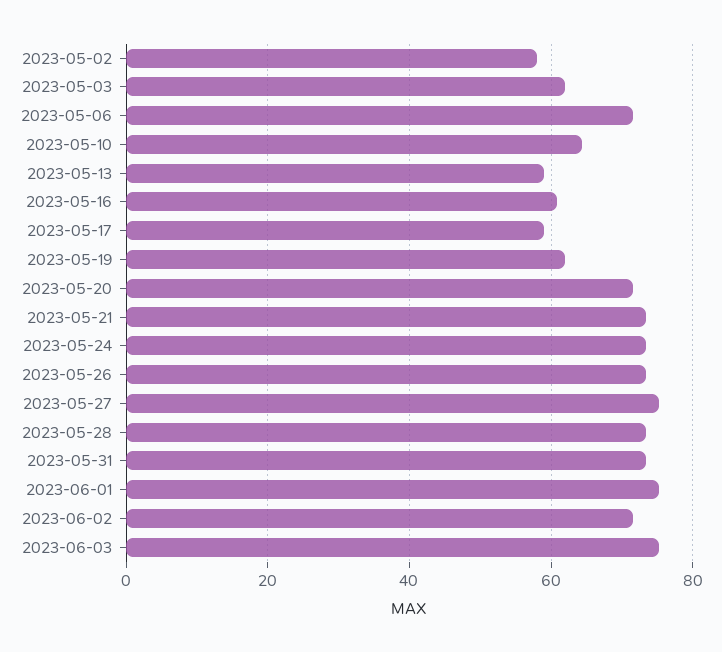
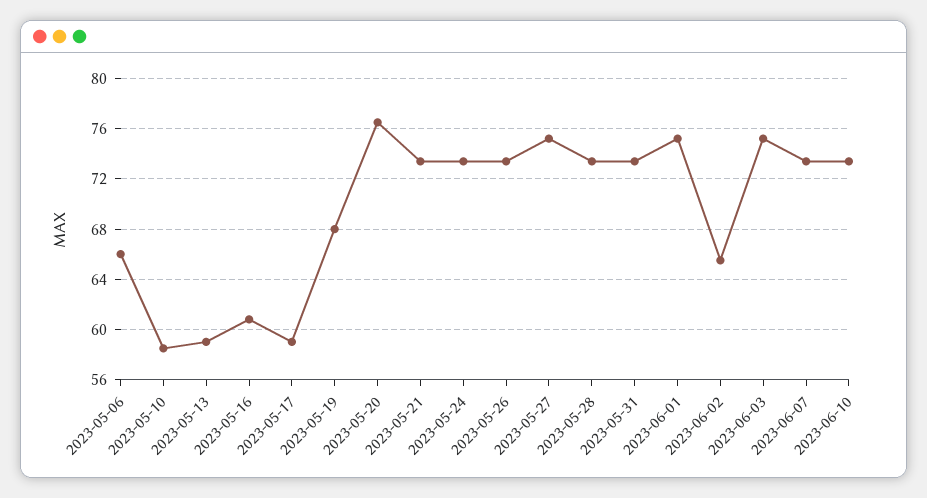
2023-05-02: 58 -> none
2023-05-03: 62 -> none
2023-05-06: 72 -> 66
2023-05-10: 64 -> 58.5
2023-05-19: 62 -> 68
2023-05-20: 72 -> 76.5
2023-06-02: 72 -> 65.5
2023-06-07: none -> 73.5
2023-06-10: none -> 73.5

